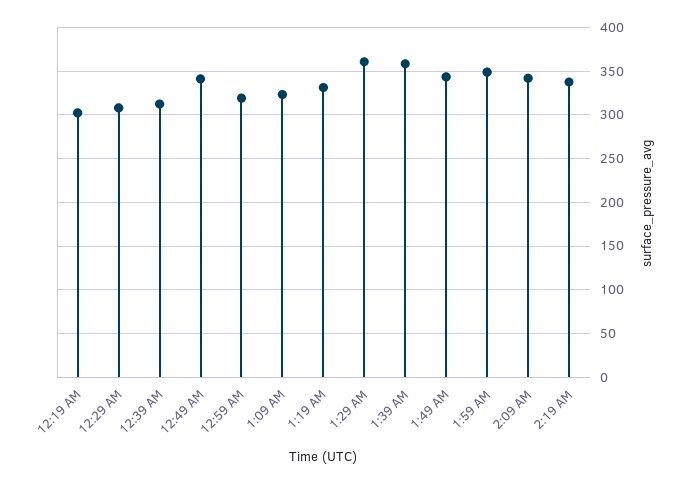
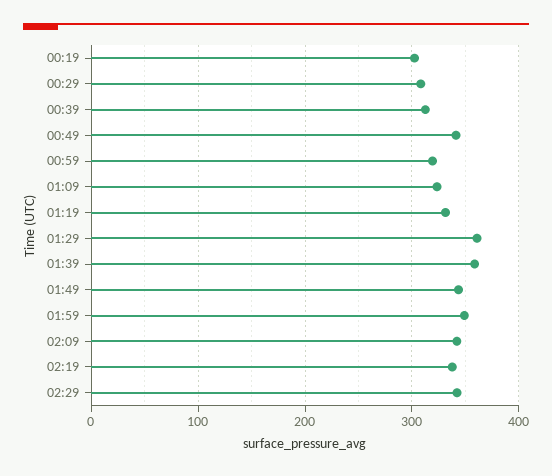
02:29: none -> 340

